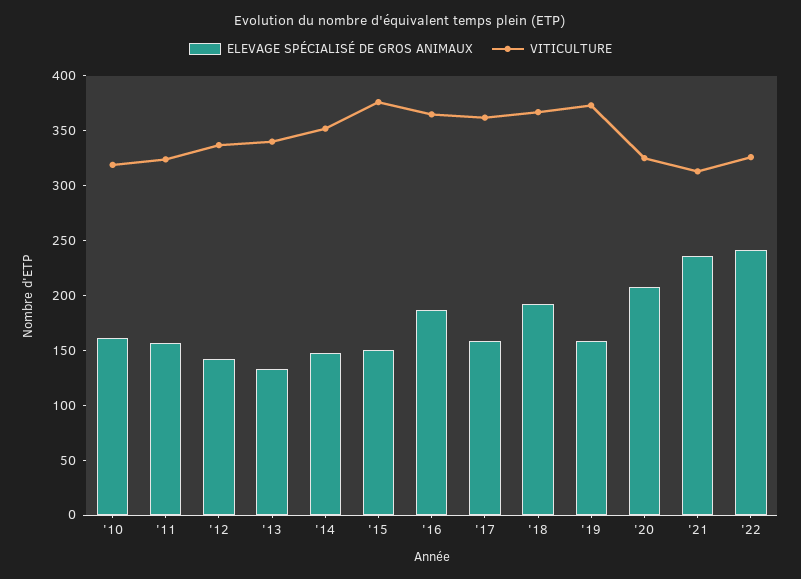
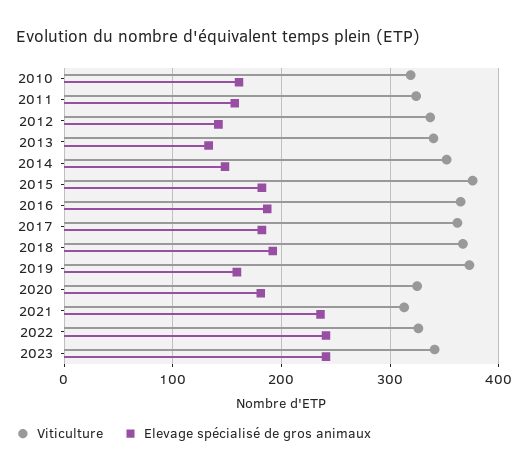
ELEVAGE SPÉCIALISÉ DE GROS ANIMAUX, '15: 150 -> 180
ELEVAGE SPÉCIALISÉ DE GROS ANIMAUX, '17: 160 -> 180
ELEVAGE SPÉCIALISÉ DE GROS ANIMAUX, '20: 210 -> 180
VITICULTURE, 2023: none -> 340
ELEVAGE SPÉCIALISÉ DE GROS ANIMAUX, 2023: none -> 240

